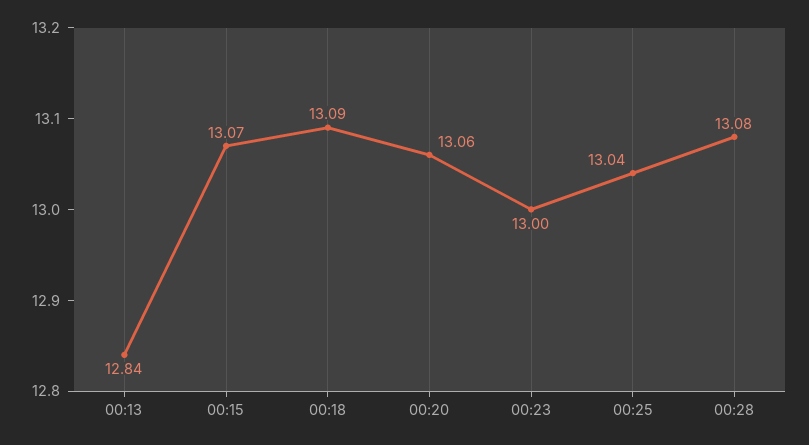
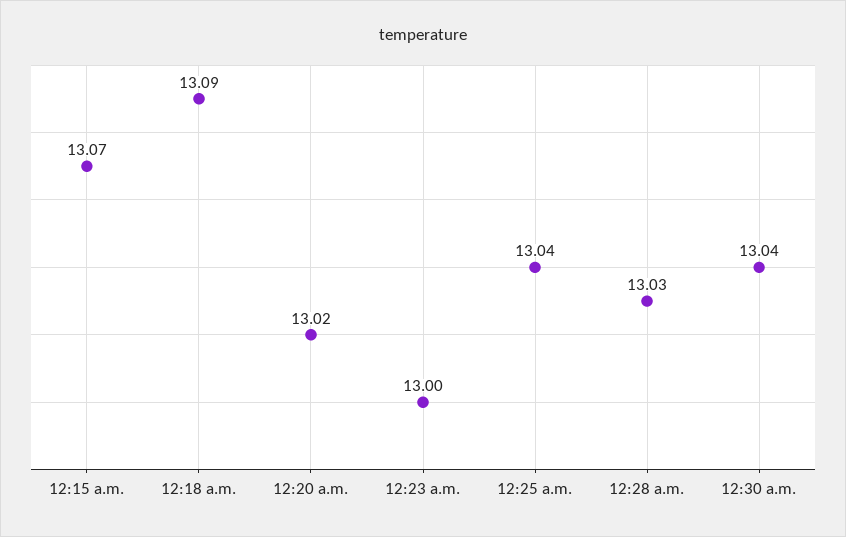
00:13: 12.84 -> none
00:20: 13.06 -> 13.02
00:28: 13.08 -> 13.03
12:30 a.m.: none -> 13.04

